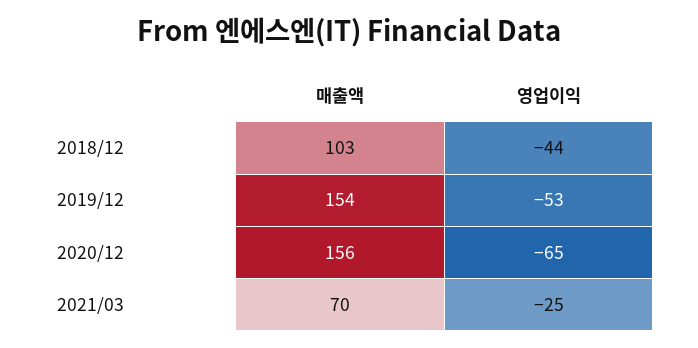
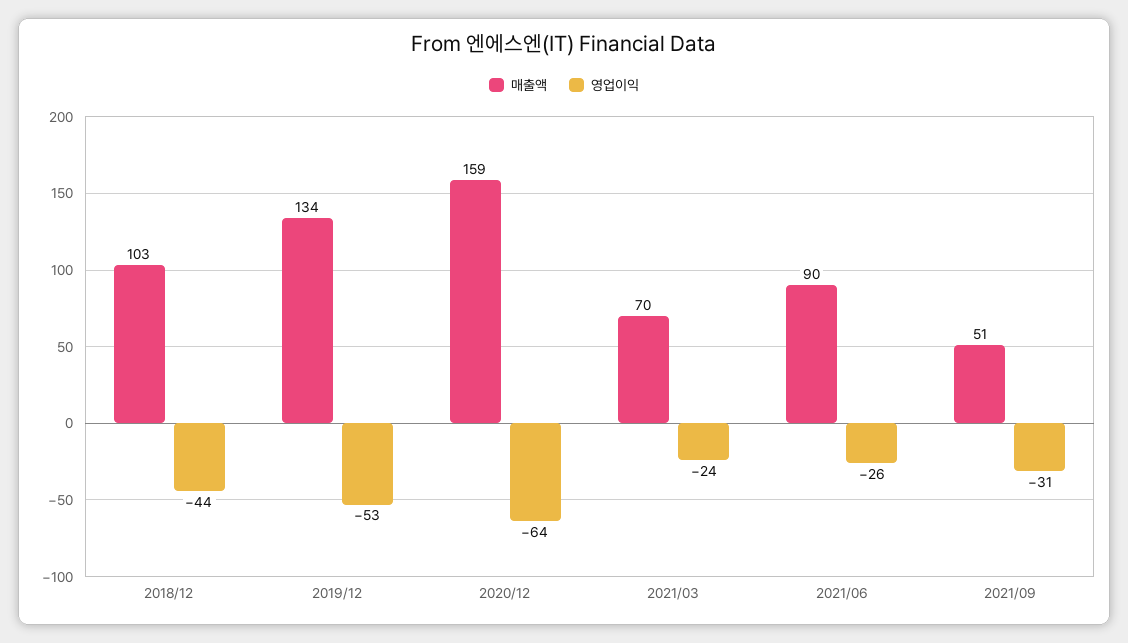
매출액, 2019/12: 154 -> 134
매출액, 2020/12: 156 -> 159
영업이익, 2020/12: -65 -> -64
영업이익, 2021/03: -25 -> -24
매출액, 2021/06: none -> 90
영업이익, 2021/06: none -> -26
매출액, 2021/09: none -> 51
영업이익, 2021/09: none -> -31

